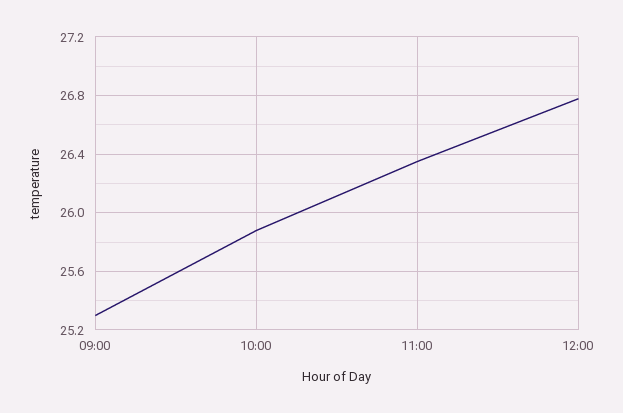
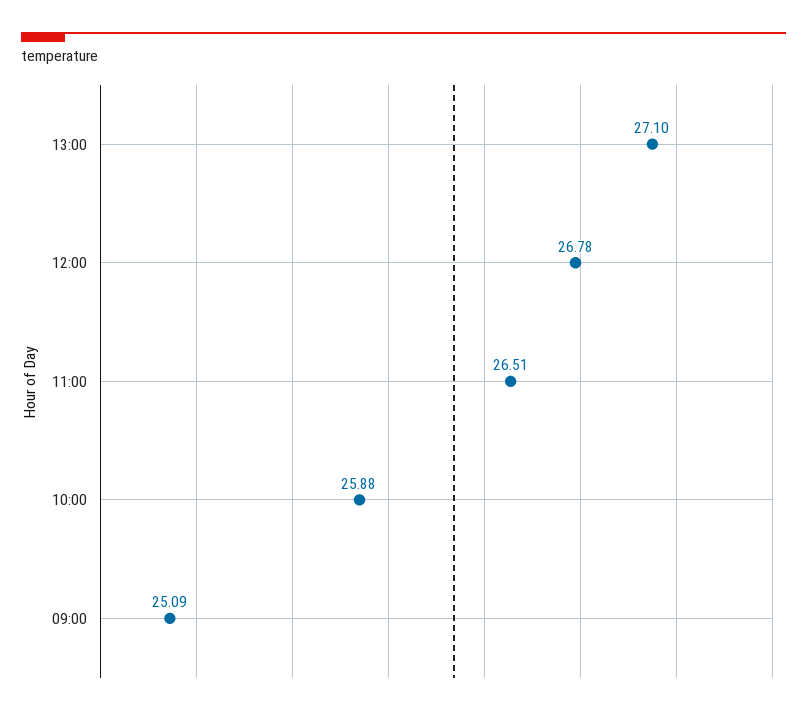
09:00: 25.3 -> 25.09
11:00: 26.35 -> 26.51
13:00: none -> 27.1

